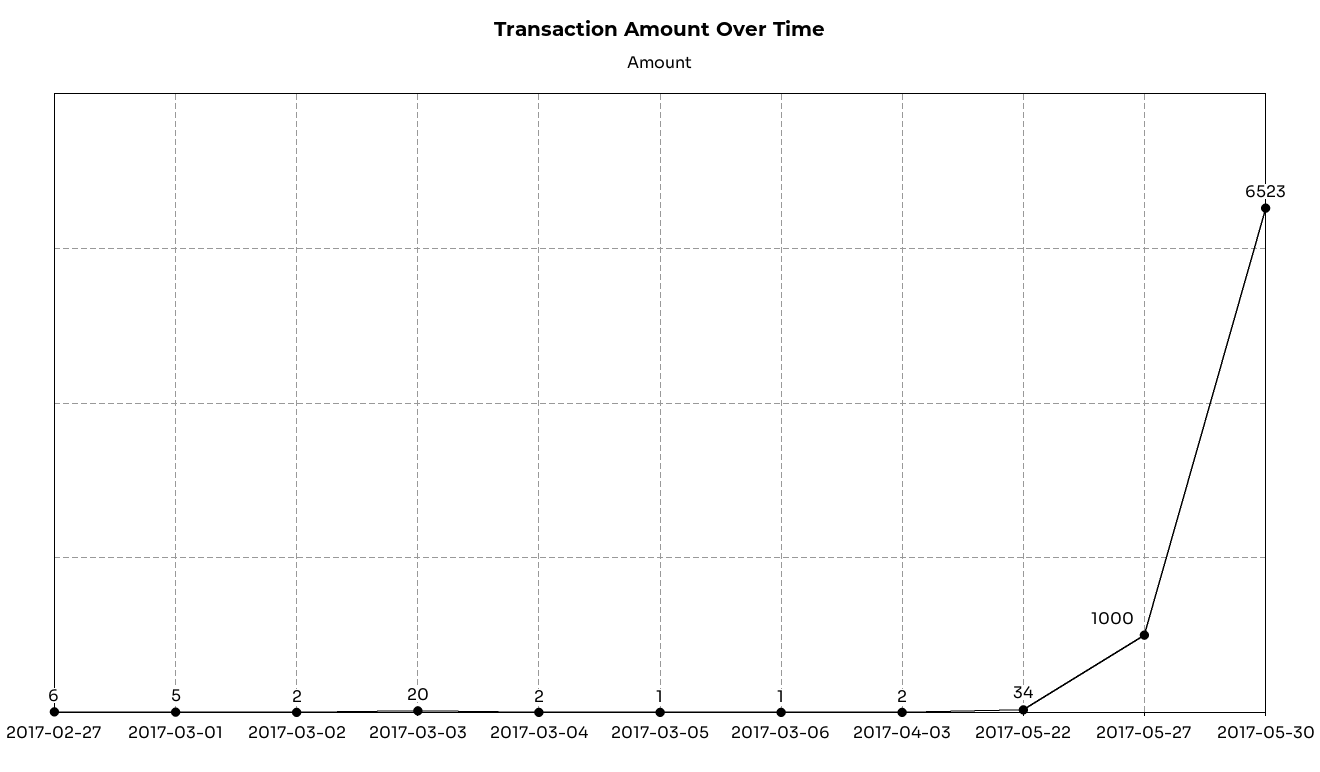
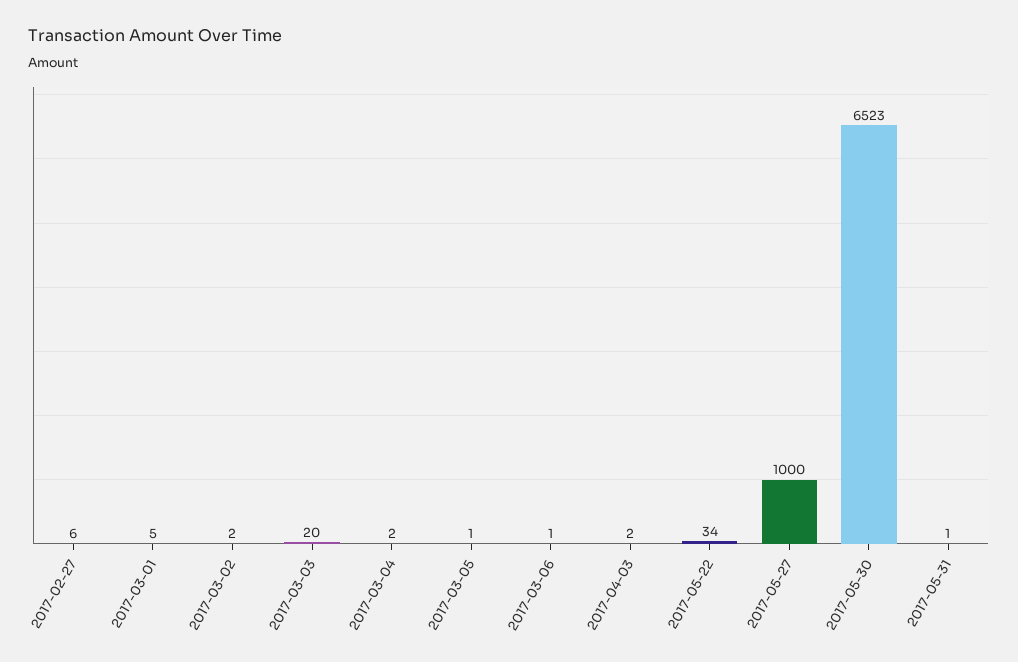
2017-05-31: none -> 1

